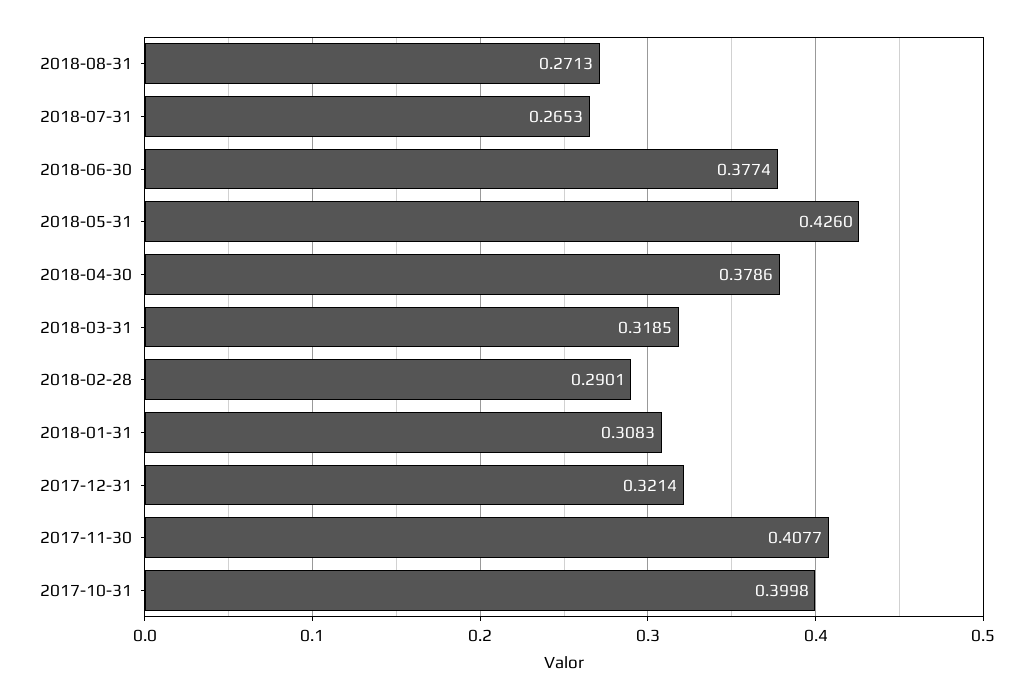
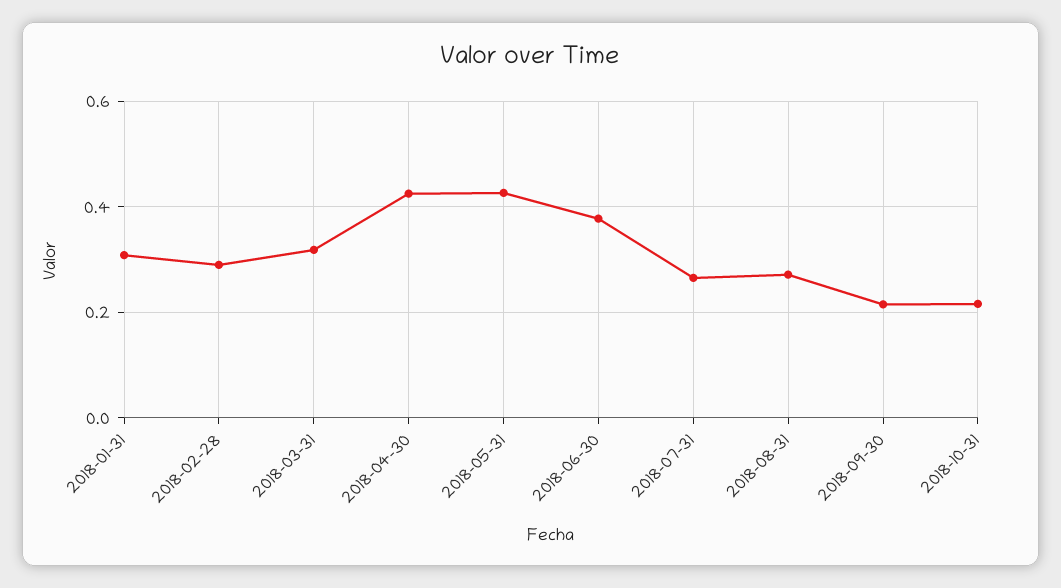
2018-04-30: 0.3786 -> 0.42
2017-12-31: 0.3214 -> none
2017-11-30: 0.4077 -> none
2017-10-31: 0.3998 -> none
2018-09-30: none -> 0.22
2018-10-31: none -> 0.22

